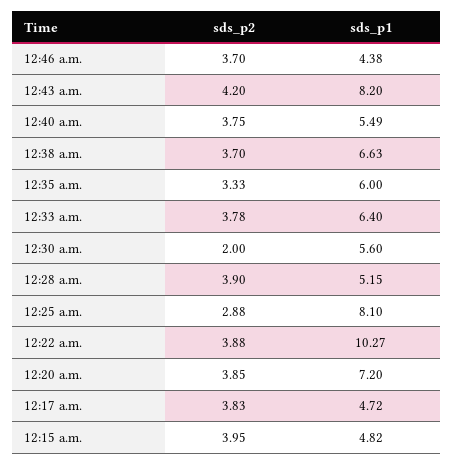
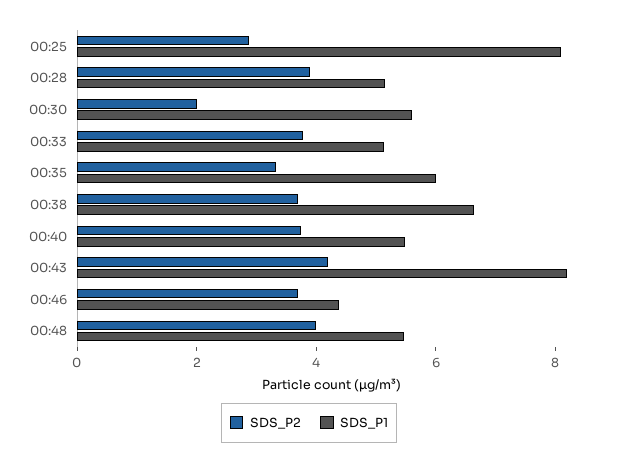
sds_p1, 12:33 a.m.: 6.4 -> 5
sds_p2, 12:22 a.m.: 3.88 -> none
sds_p1, 12:22 a.m.: 10.27 -> none
sds_p2, 12:20 a.m.: 3.85 -> none
sds_p1, 12:20 a.m.: 7.2 -> none
sds_p2, 12:17 a.m.: 3.83 -> none
sds_p1, 12:17 a.m.: 4.72 -> none
sds_p2, 12:15 a.m.: 3.95 -> none
sds_p1, 12:15 a.m.: 4.82 -> none
sds_p2, 00:48: none -> 4
sds_p1, 00:48: none -> 5.5

